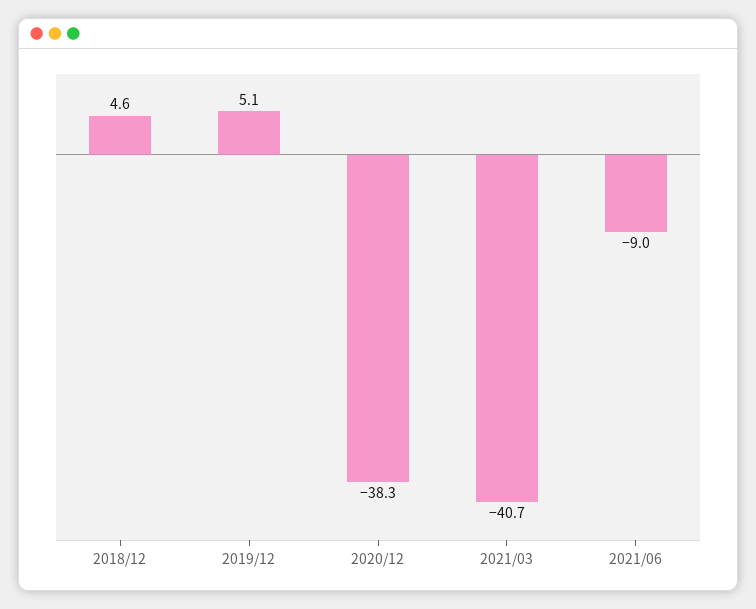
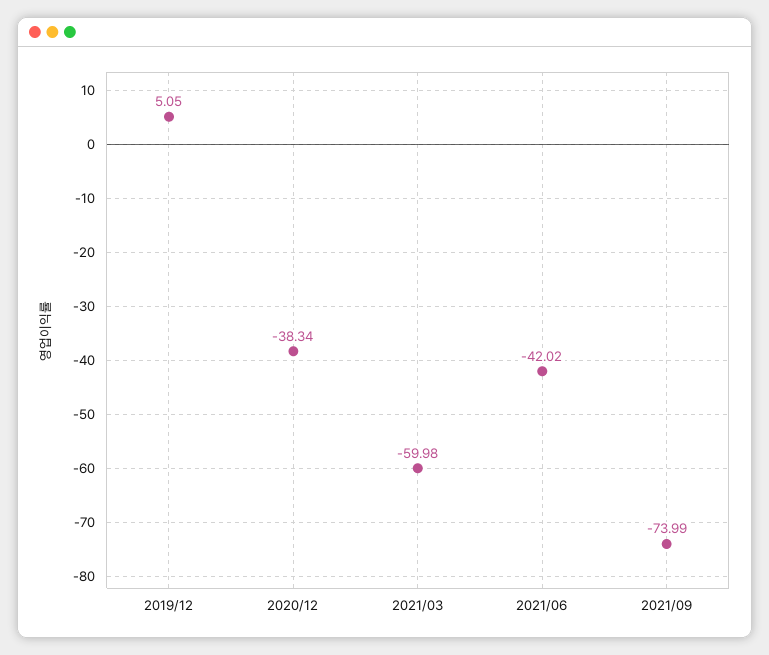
2018/12: 4.6 -> none
2021/03: -40.7 -> -59.98
2021/06: -9 -> -42.02
2021/09: none -> -73.99

